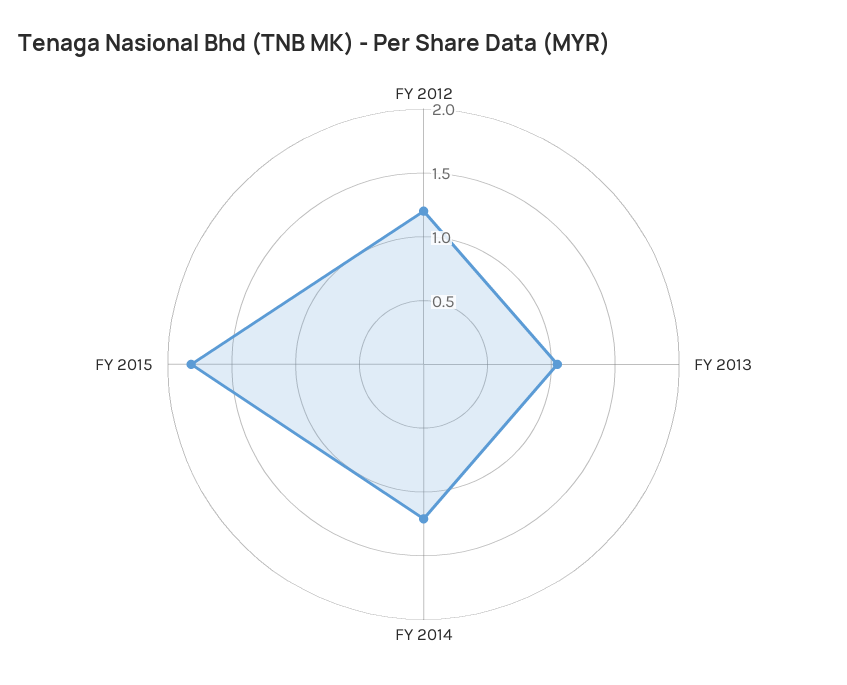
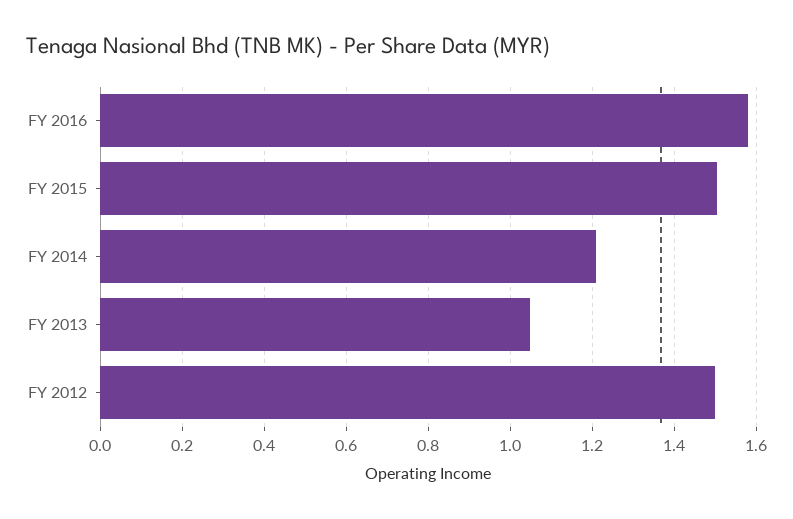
FY 2012: 1.2 -> 1.5
FY 2015: 1.8 -> 1.5
FY 2016: none -> 1.58

